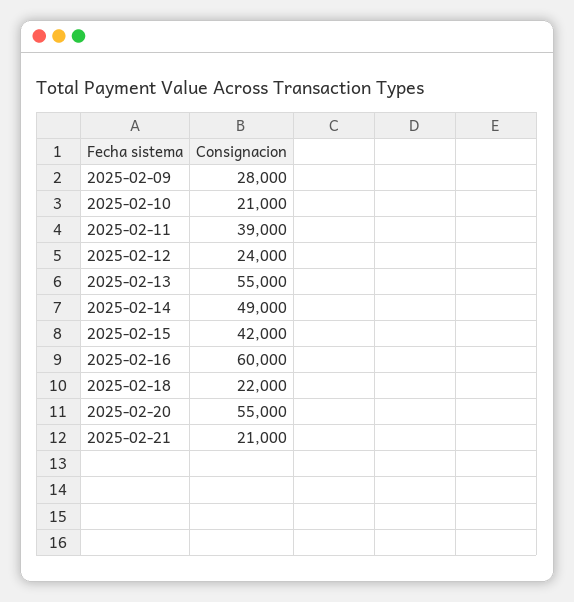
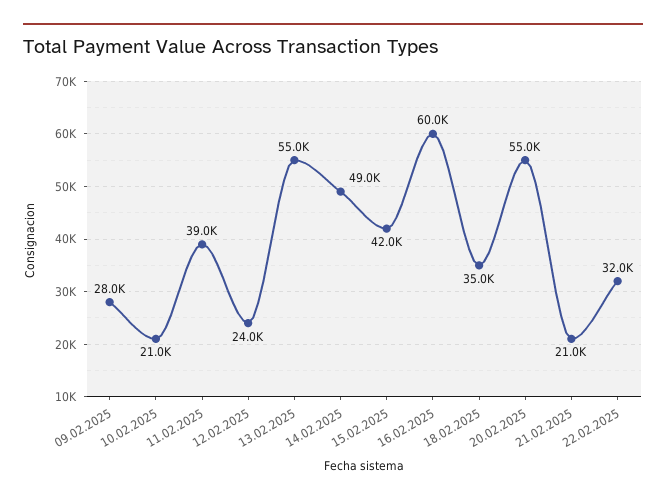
2025-02-18: 22000 -> 35000
22.02.2025: none -> 32000

